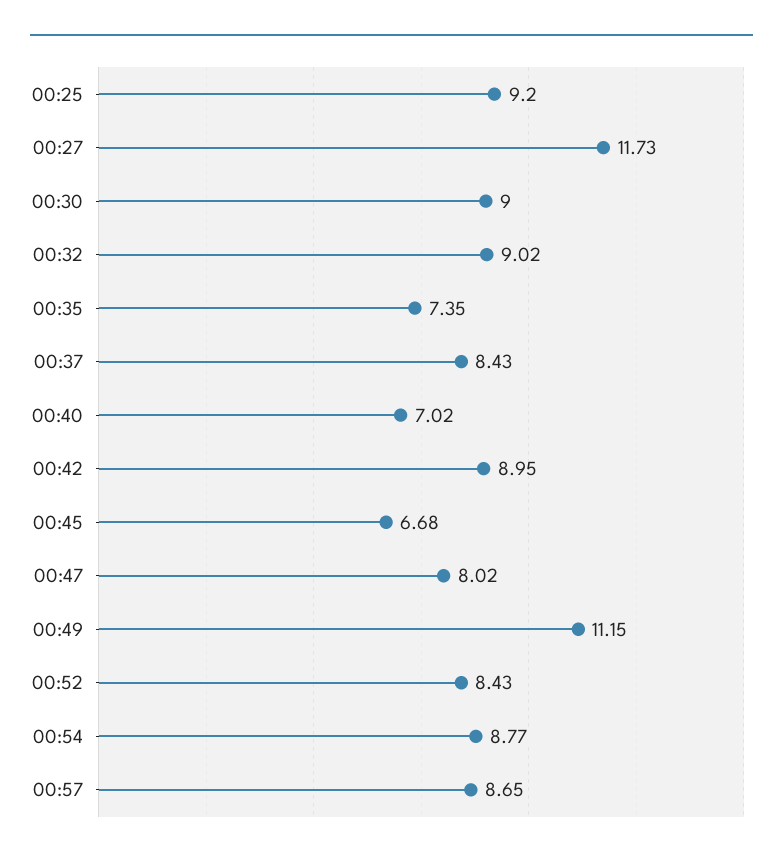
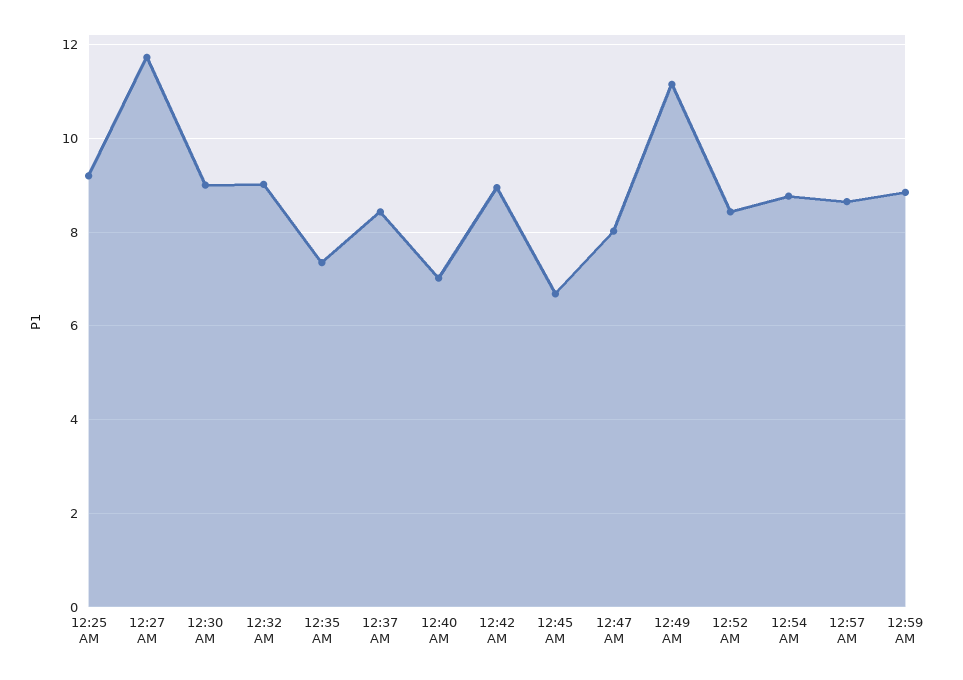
12:59 AM: none -> 8.8

